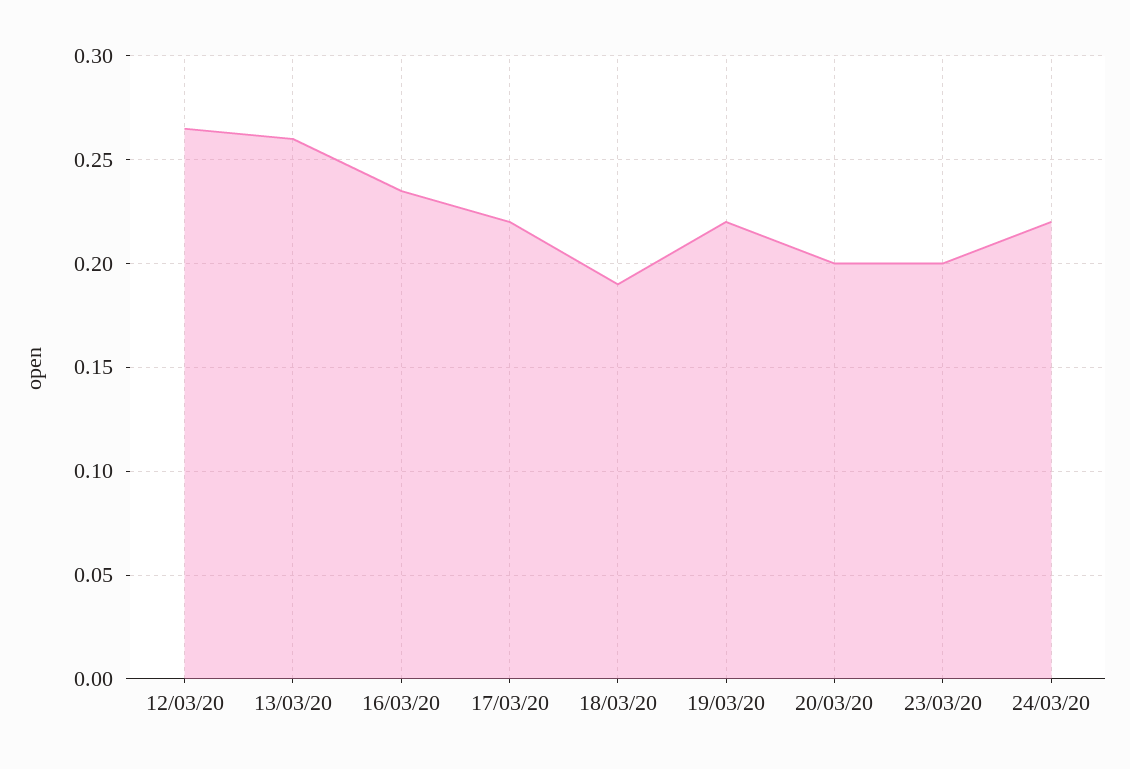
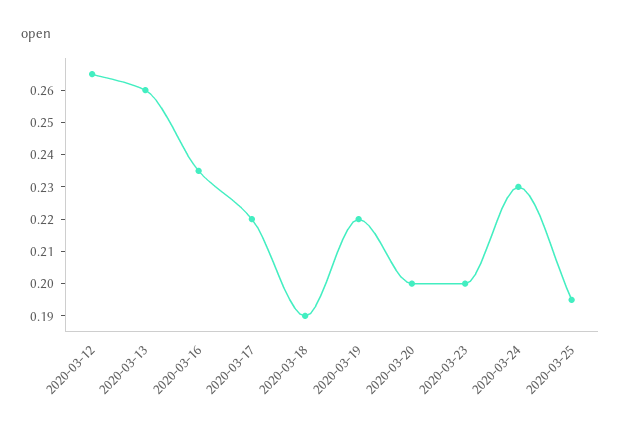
24/03/20: 0.22 -> 0.23
2020-03-25: none -> 0.195

